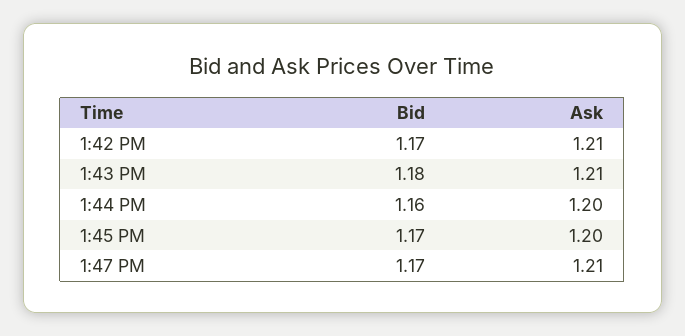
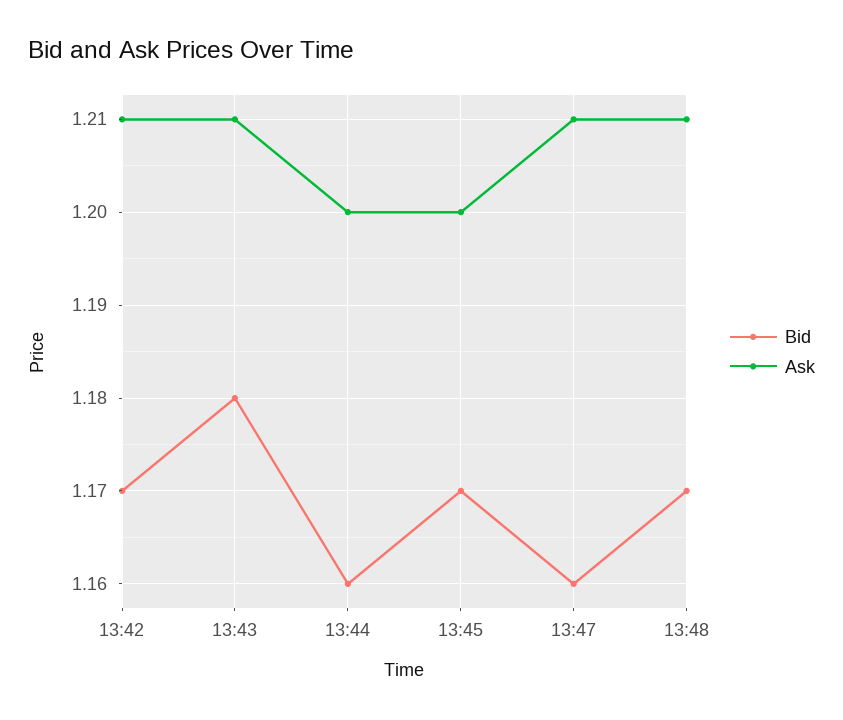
Bid, 1:47 PM: 1.17 -> 1.16
Bid, 13:48: none -> 1.17
Ask, 13:48: none -> 1.21

